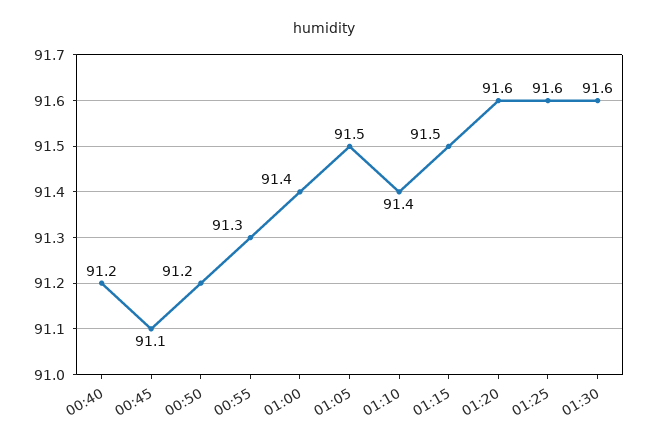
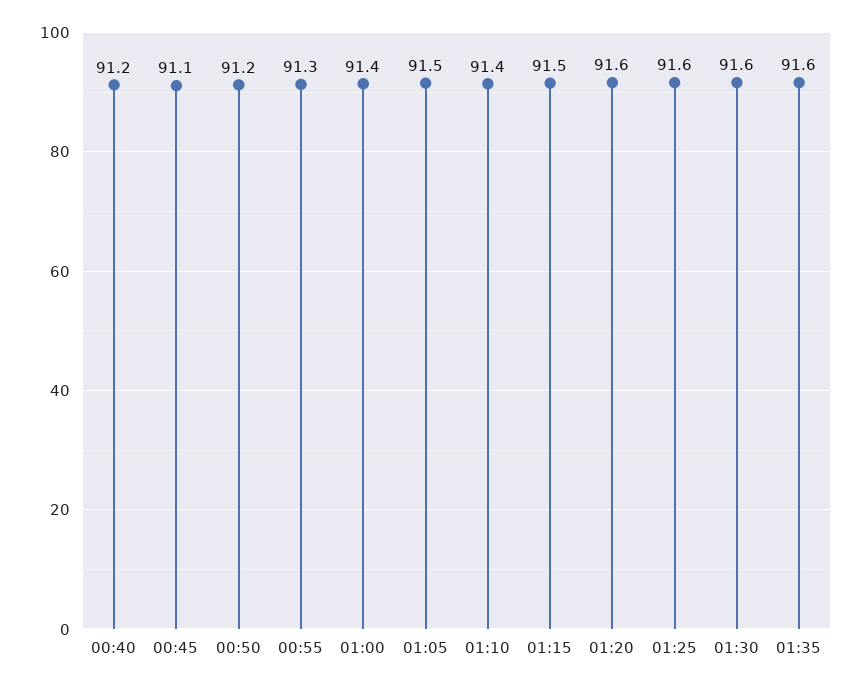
01:35: none -> 91.6

